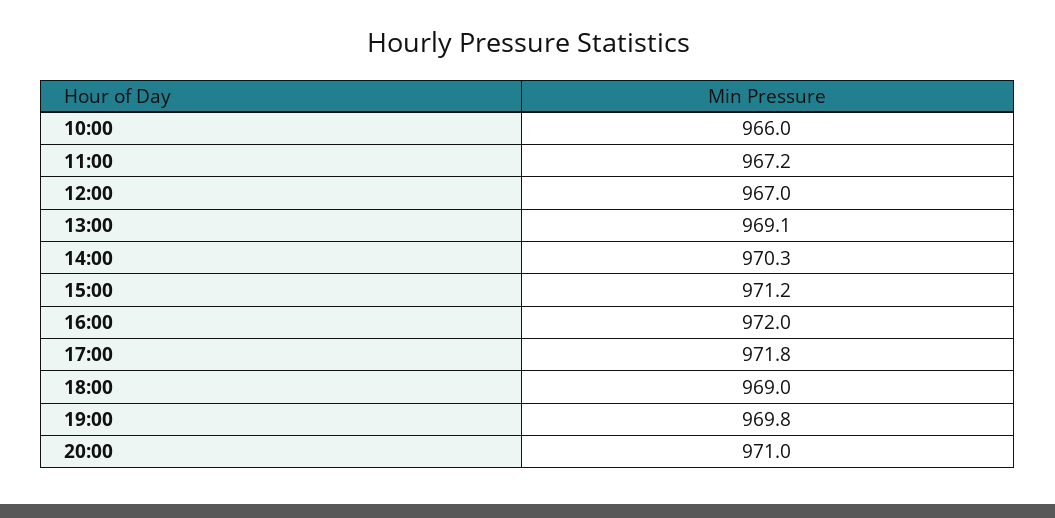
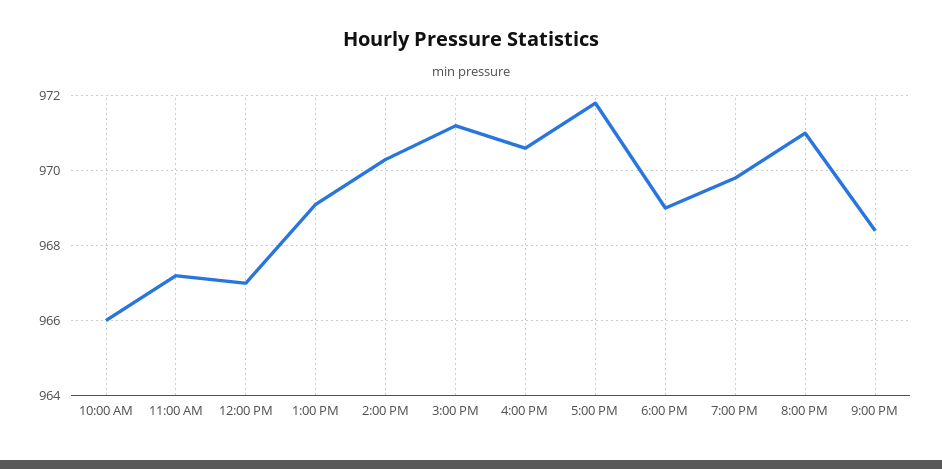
16:00: 972 -> 970.5
9:00 PM: none -> 968.5

